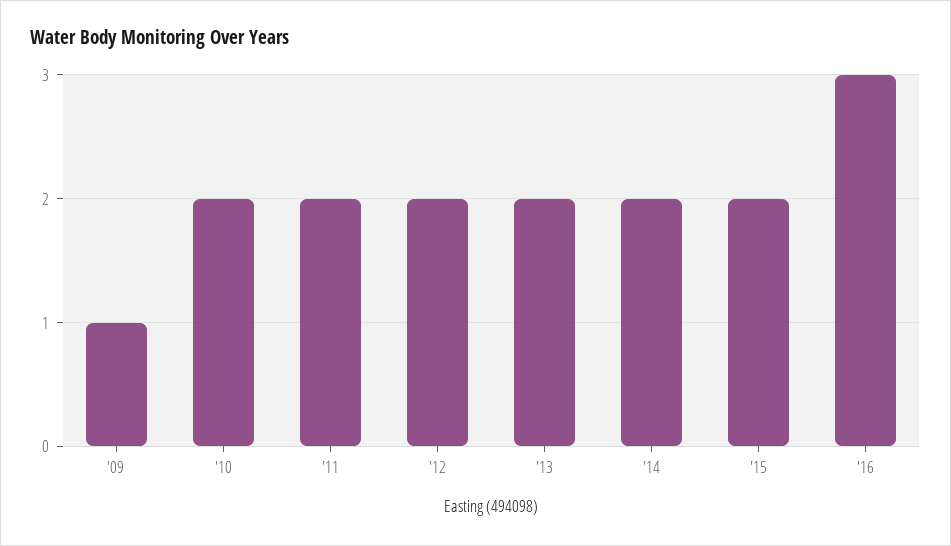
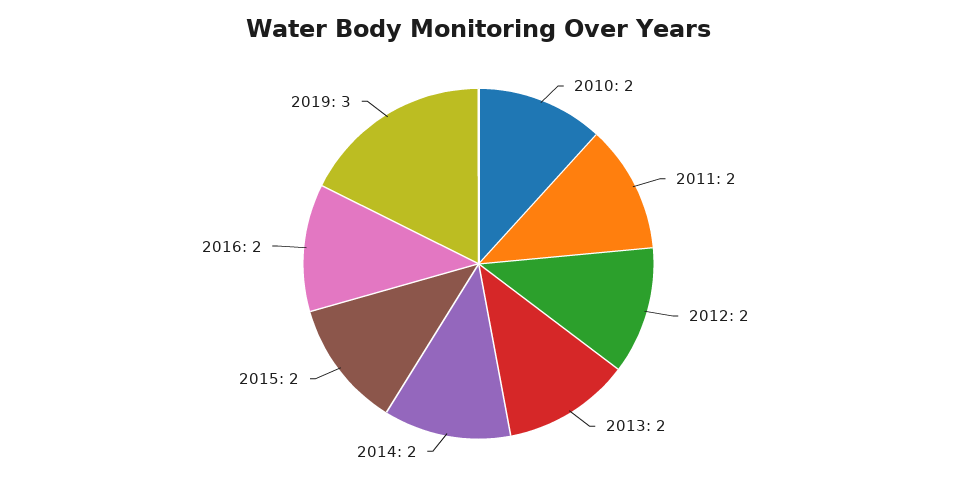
'09: 1 -> none
'16: 3 -> 2
2019: none -> 3

